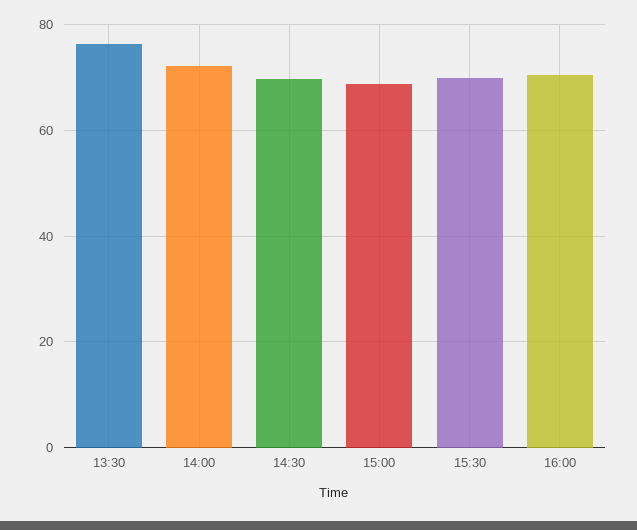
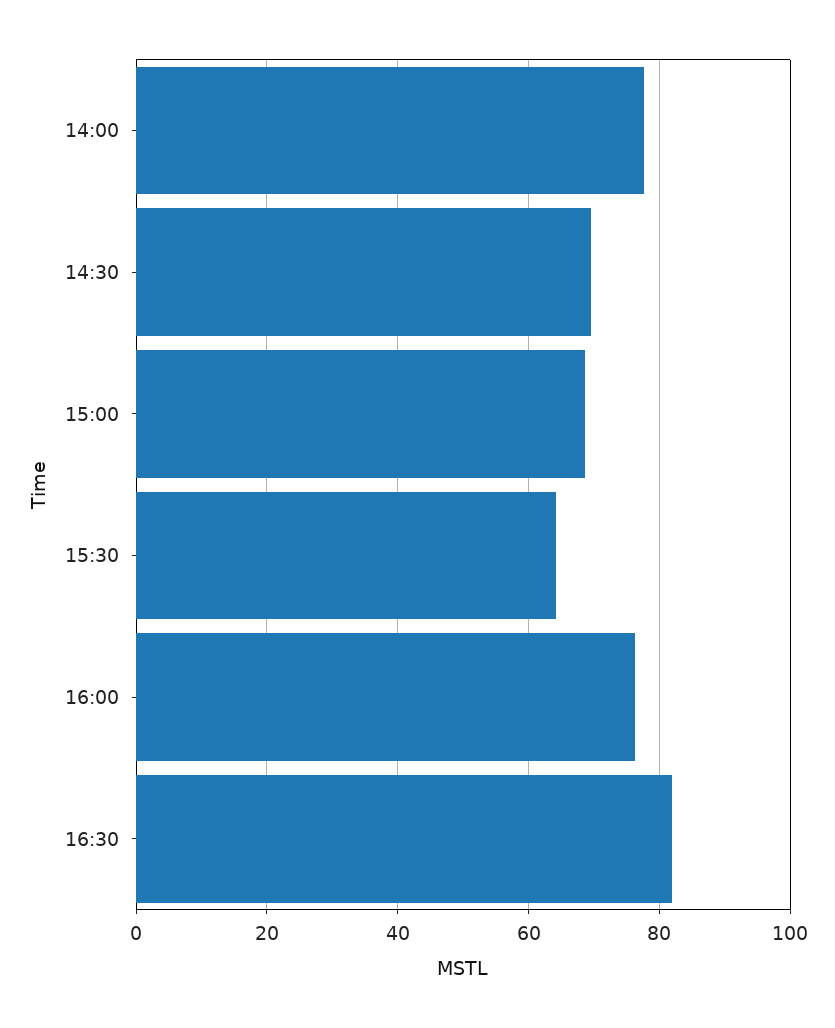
13:30: 76 -> none
14:00: 72 -> 78
15:30: 70 -> 64
16:00: 70 -> 76
16:30: none -> 82

